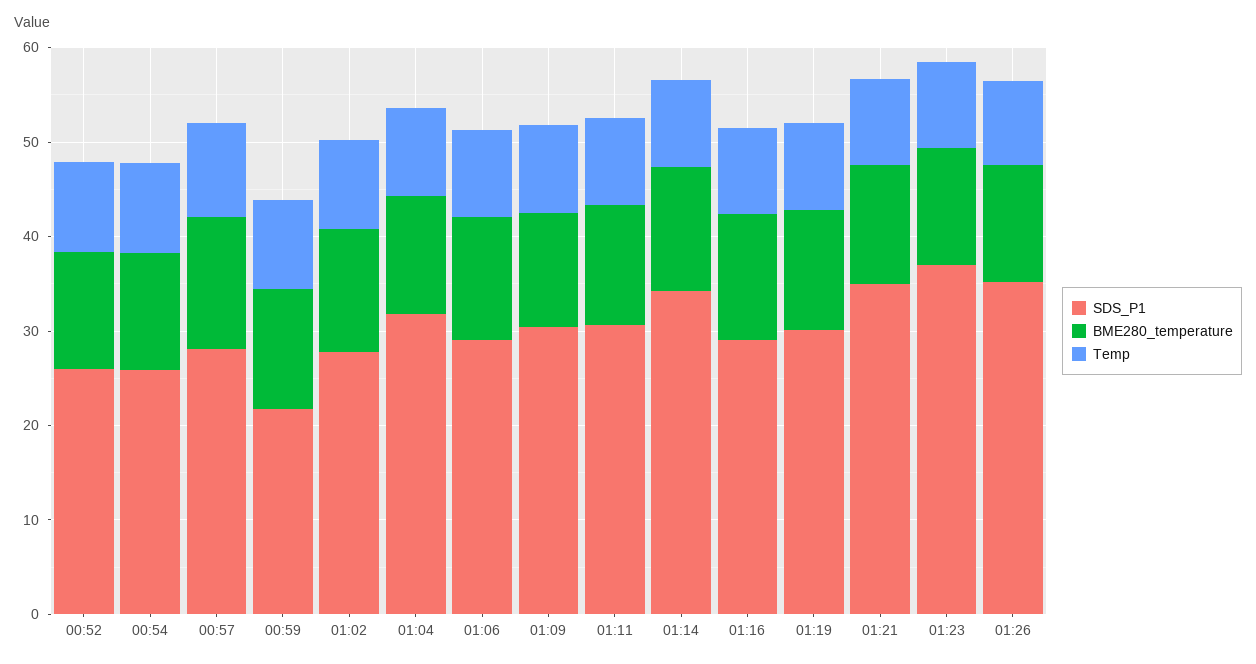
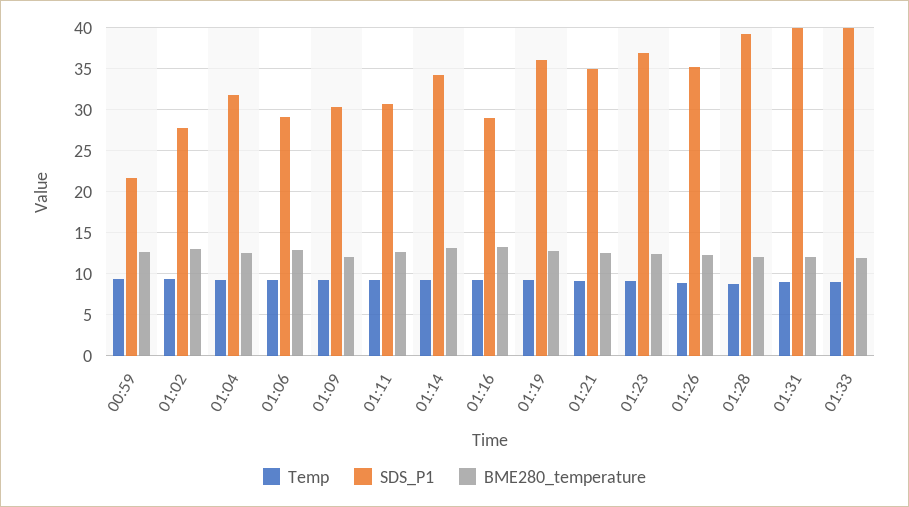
SDS_P1, 00:52: 26 -> none
BME280_temperature, 00:52: 12 -> none
Temp, 00:52: 10 -> none
SDS_P1, 00:54: 26 -> none
BME280_temperature, 00:54: 12 -> none
Temp, 00:54: 10 -> none
SDS_P1, 00:57: 28 -> none
BME280_temperature, 00:57: 14 -> none
Temp, 00:57: 10 -> none
SDS_P1, 01:19: 30 -> 36
Temp, 01:28: none -> 9
SDS_P1, 01:28: none -> 39
BME280_temperature, 01:28: none -> 12
Temp, 01:31: none -> 9
SDS_P1, 01:31: none -> 40
BME280_temperature, 01:31: none -> 12
Temp, 01:33: none -> 9
SDS_P1, 01:33: none -> 40
BME280_temperature, 01:33: none -> 12

